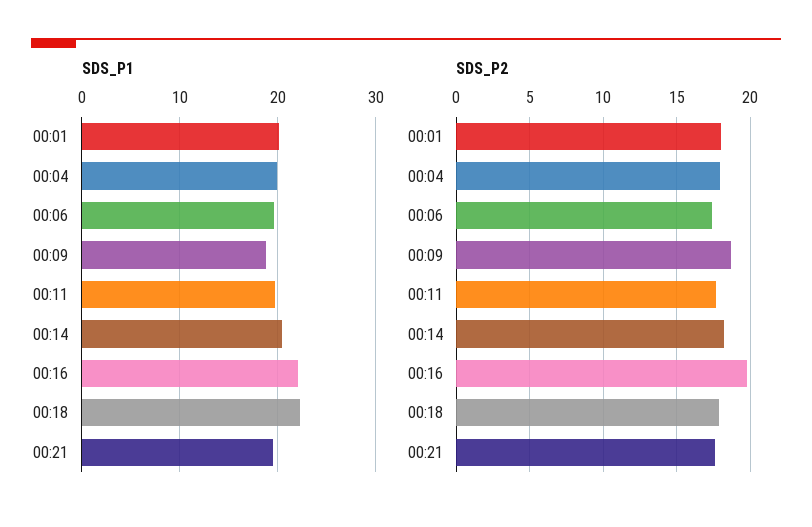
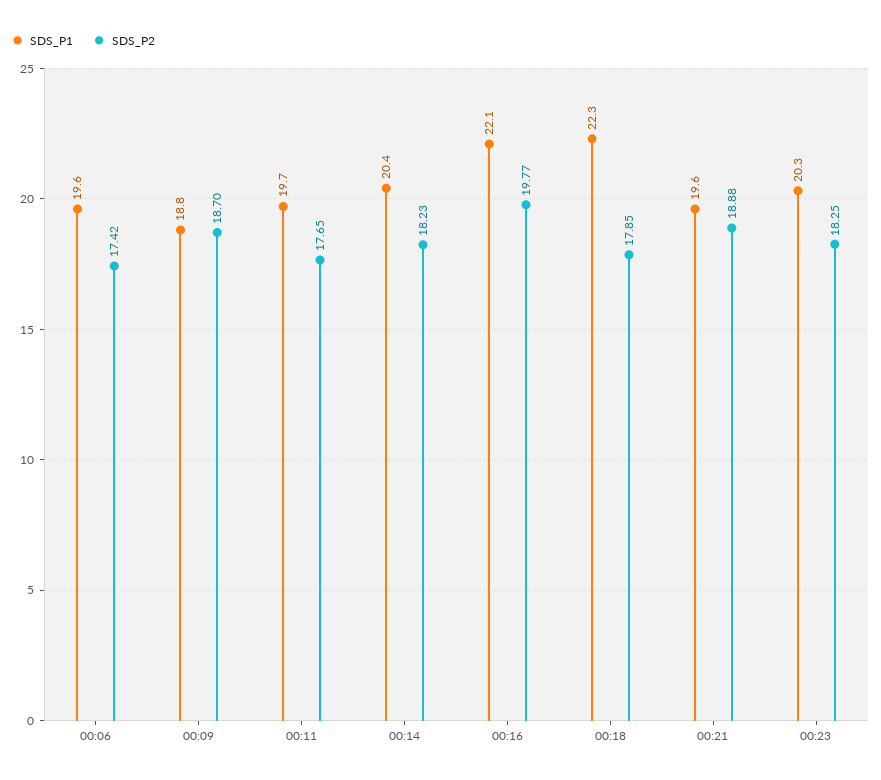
SDS_P1, 00:01: 20 -> none
SDS_P1, 00:04: 20 -> none
SDS_P2, 00:01: 18 -> none
SDS_P2, 00:04: 18 -> none
SDS_P2, 00:21: 17.5 -> 18.88
SDS_P1, 00:23: none -> 20.3
SDS_P2, 00:23: none -> 18.25

